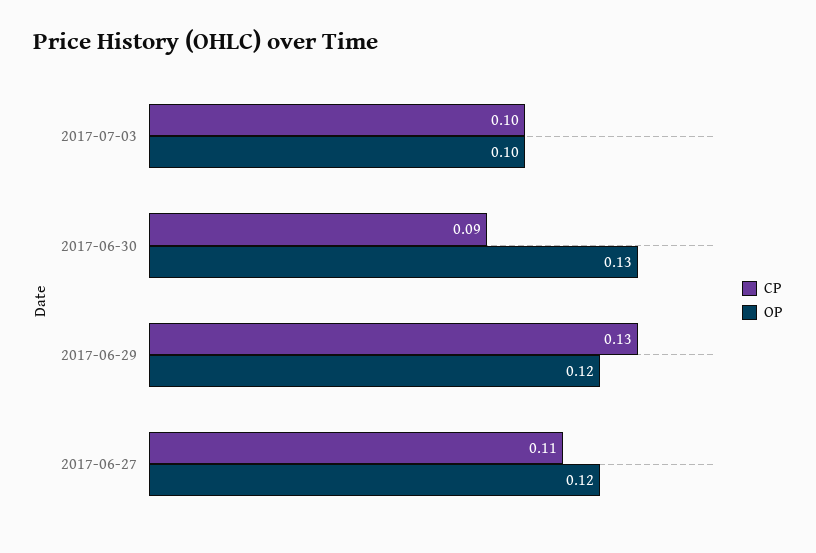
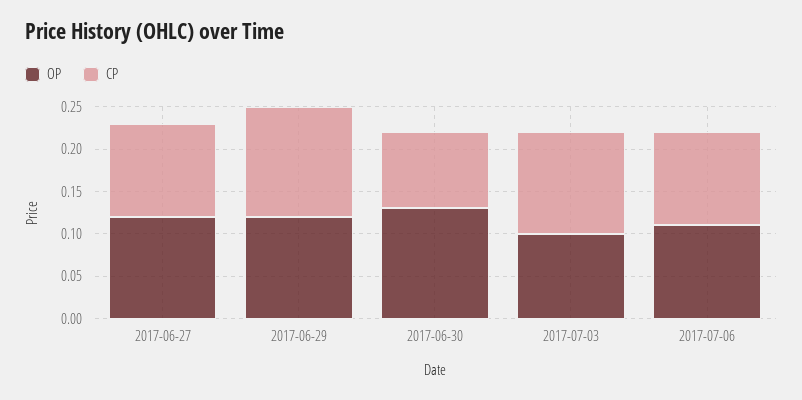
CP, 2017-07-03: 0.1 -> 0.12
OP, 2017-07-06: none -> 0.11
CP, 2017-07-06: none -> 0.11

